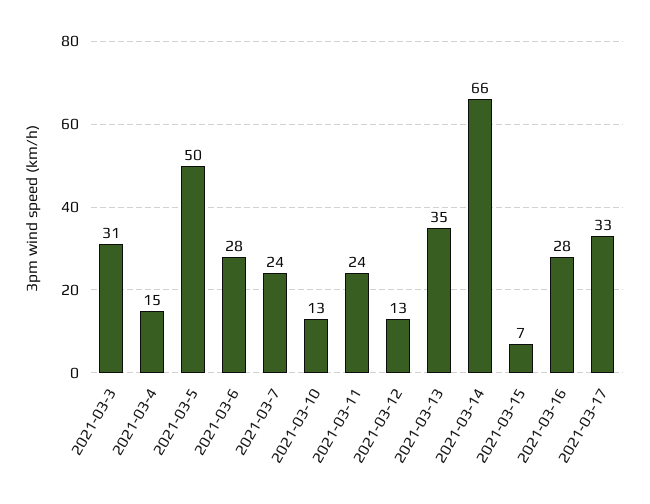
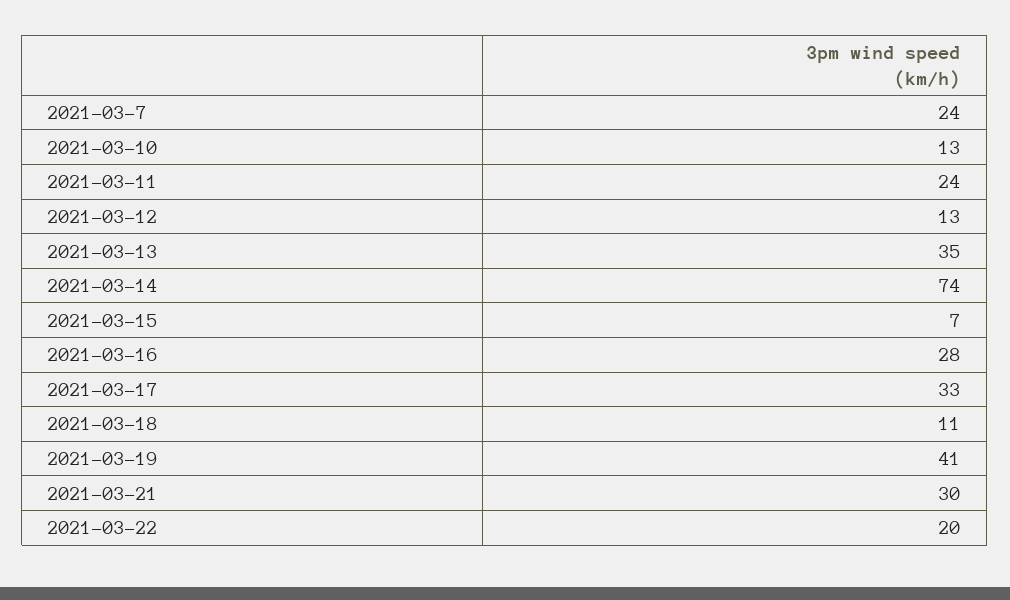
2021-03-3: 31 -> none
2021-03-4: 15 -> none
2021-03-5: 50 -> none
2021-03-6: 28 -> none
2021-03-14: 66 -> 74
2021-03-18: none -> 11
2021-03-19: none -> 41
2021-03-21: none -> 30
2021-03-22: none -> 20

